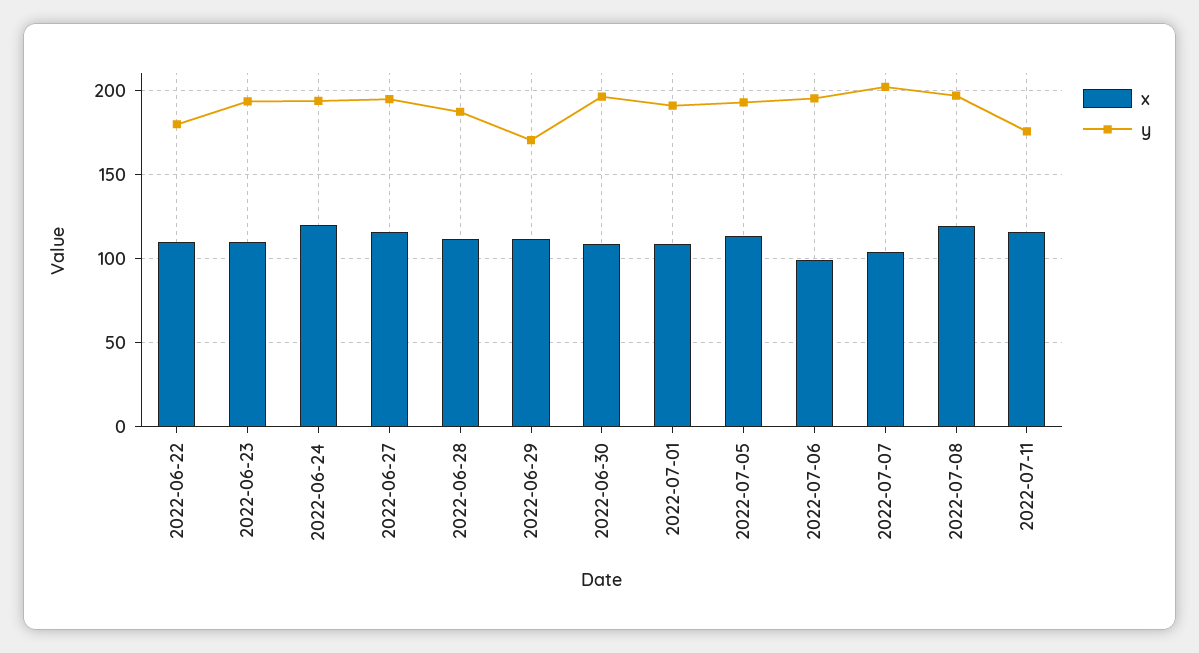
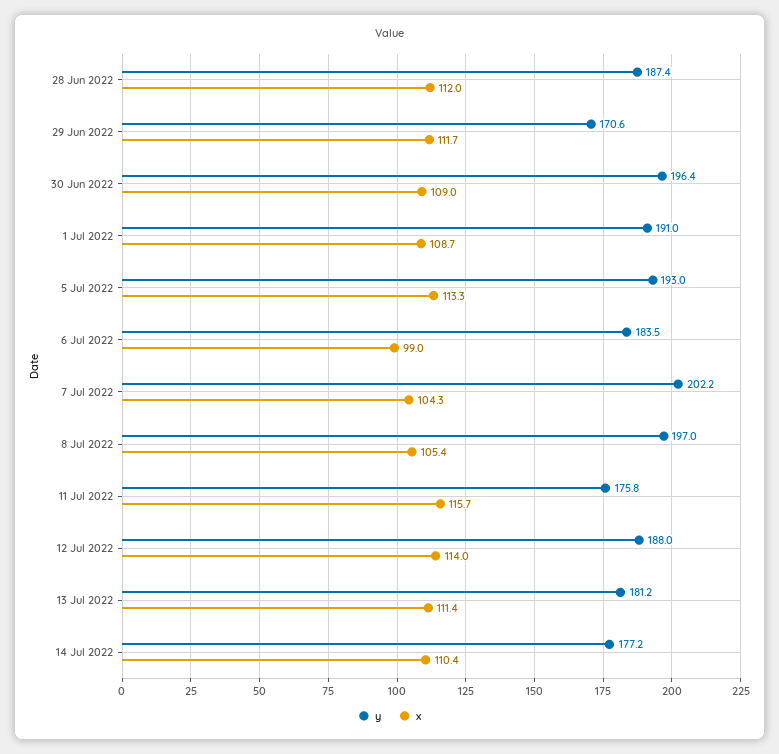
x, 2022-06-22: 110 -> none
y, 2022-06-22: 180 -> none
x, 2022-06-23: 110 -> none
y, 2022-06-23: 195 -> none
x, 2022-06-24: 120 -> none
y, 2022-06-24: 195 -> none
x, 2022-06-27: 115 -> none
y, 2022-06-27: 195 -> none
y, 2022-07-06: 195 -> 183.5
x, 2022-07-08: 120 -> 105.4
y, 12 Jul 2022: none -> 188
x, 12 Jul 2022: none -> 114
y, 13 Jul 2022: none -> 181.2
x, 13 Jul 2022: none -> 111.4
y, 14 Jul 2022: none -> 177.2
x, 14 Jul 2022: none -> 110.4

